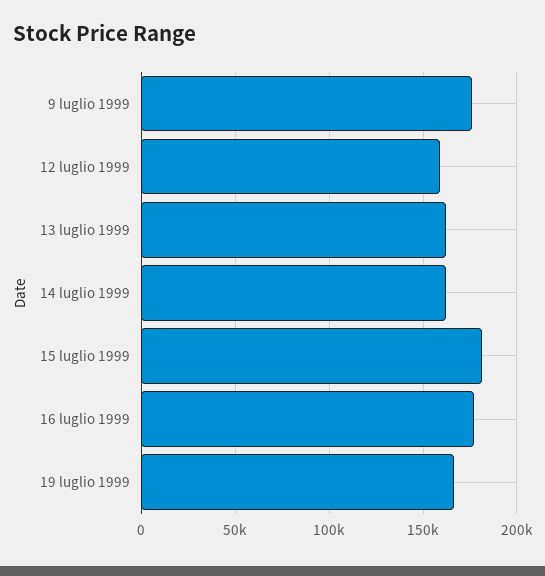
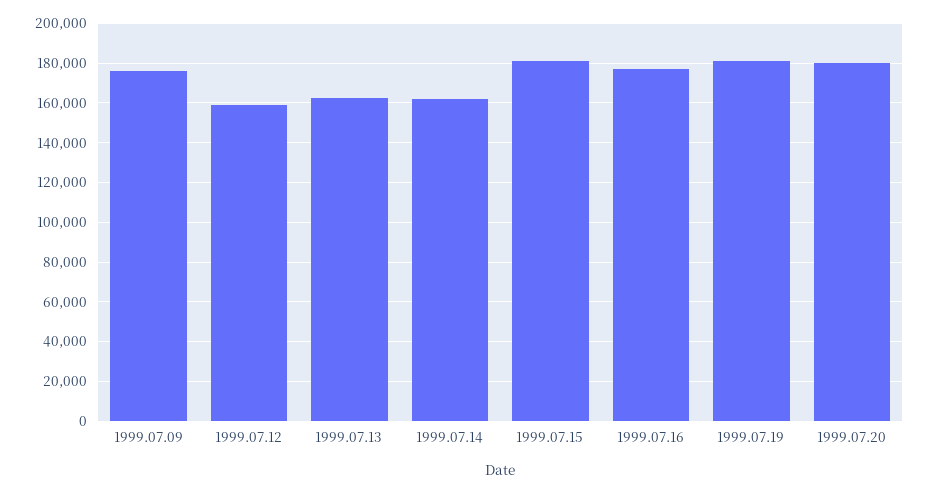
19 luglio 1999: 165000 -> 180000
1999.07.20: none -> 180000

